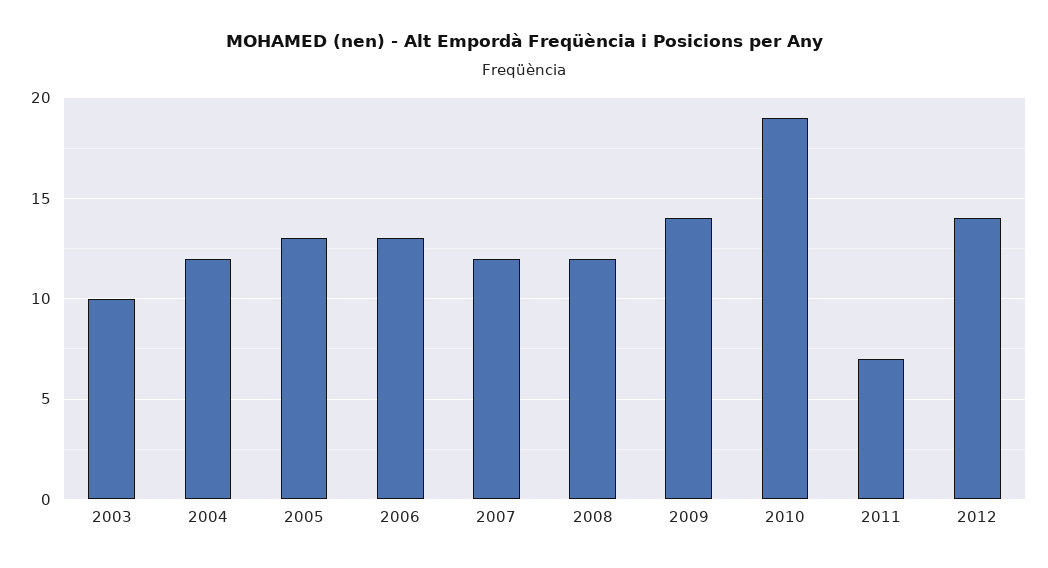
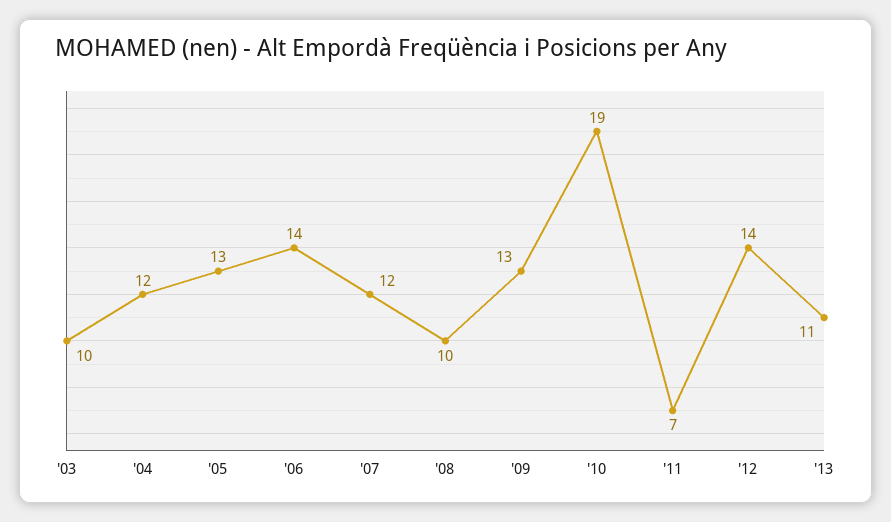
2006: 13 -> 14
2008: 12 -> 10
2009: 14 -> 13
'13: none -> 11

